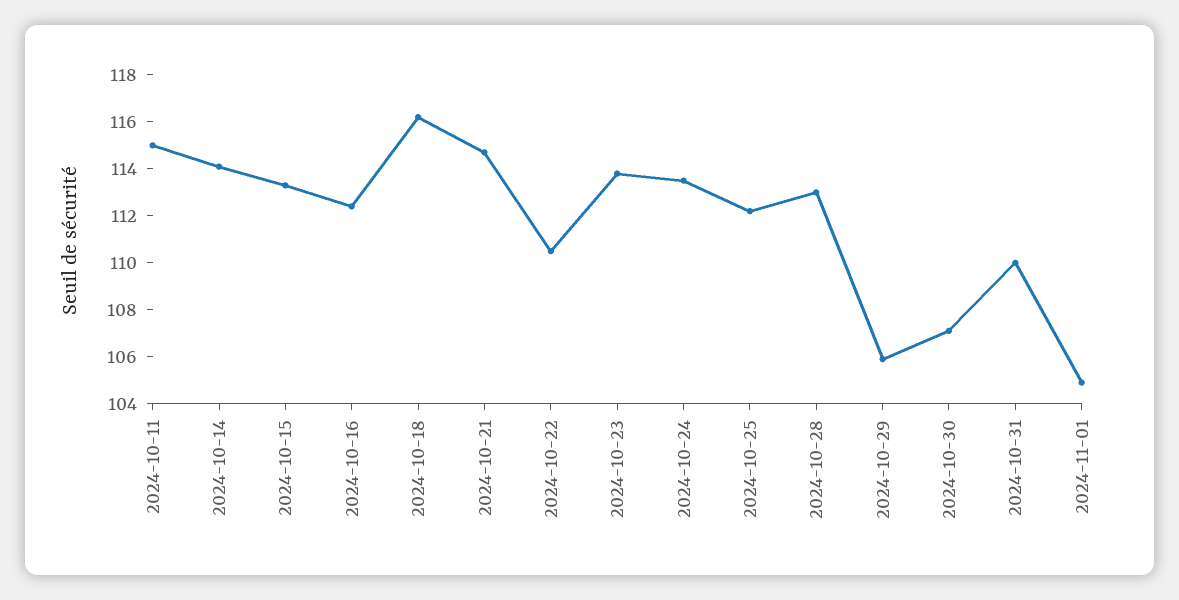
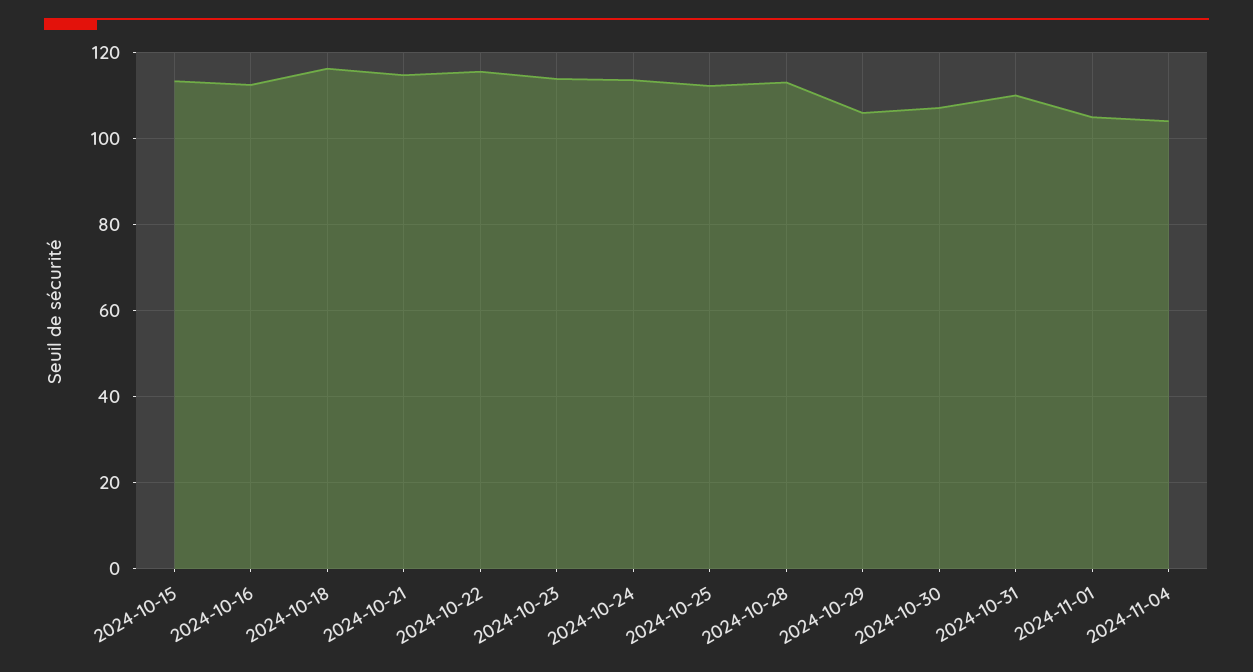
2024-10-11: 115 -> none
2024-10-14: 114 -> none
2024-10-22: 110.5 -> 116
2024-11-04: none -> 104

